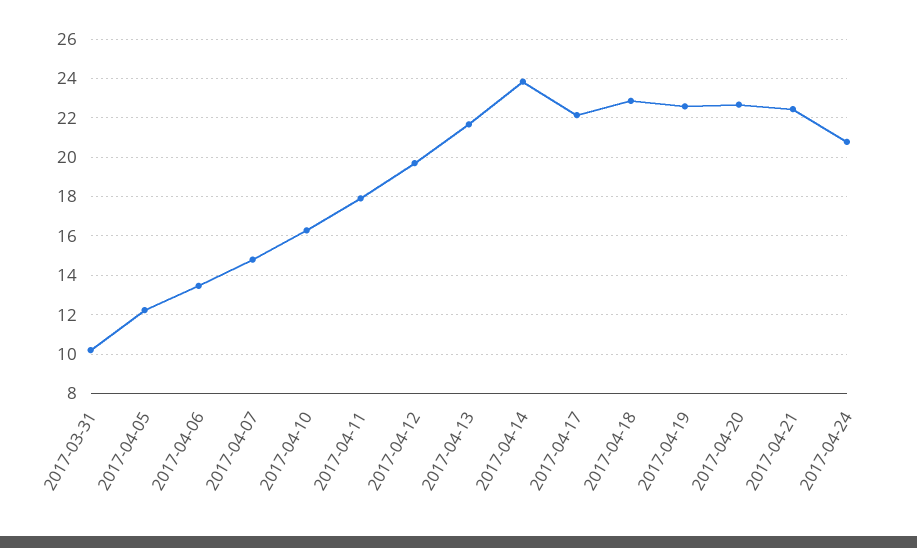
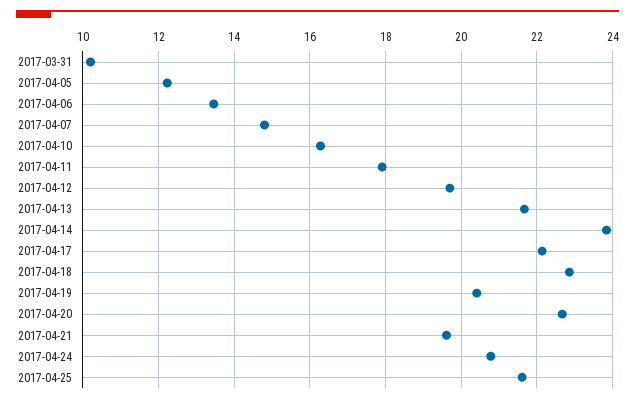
2017-04-19: 22.5 -> 20.4
2017-04-21: 22.5 -> 19.6
2017-04-25: none -> 21.6

